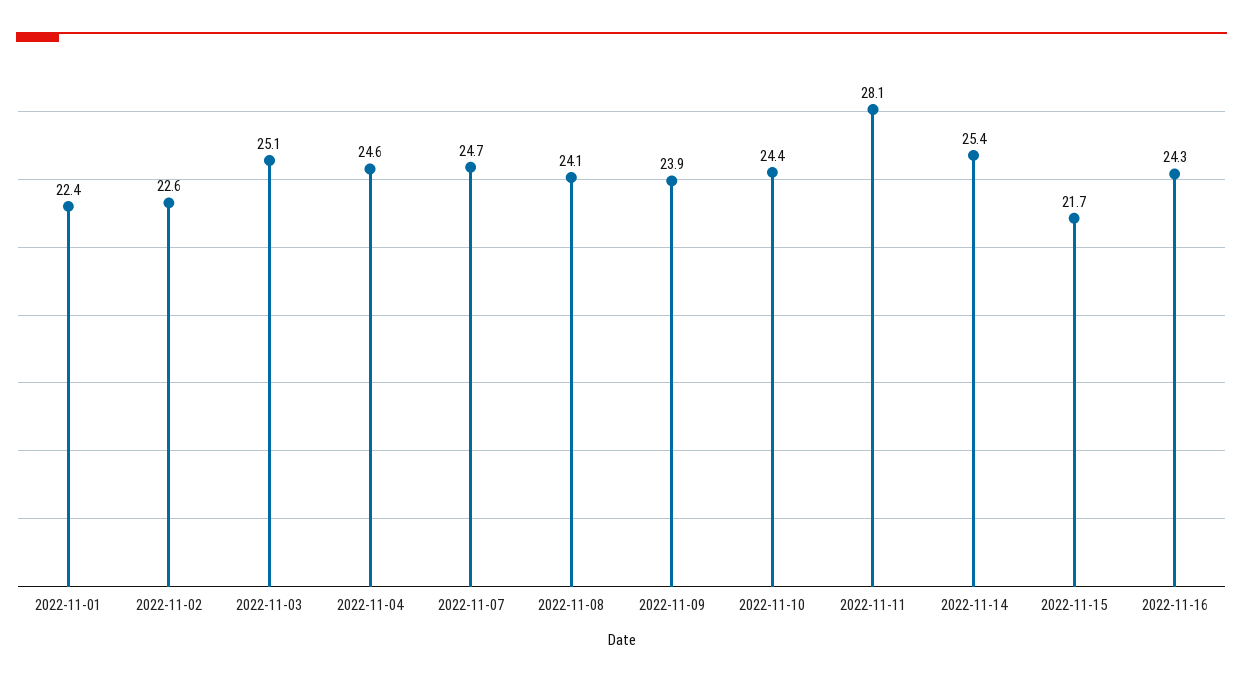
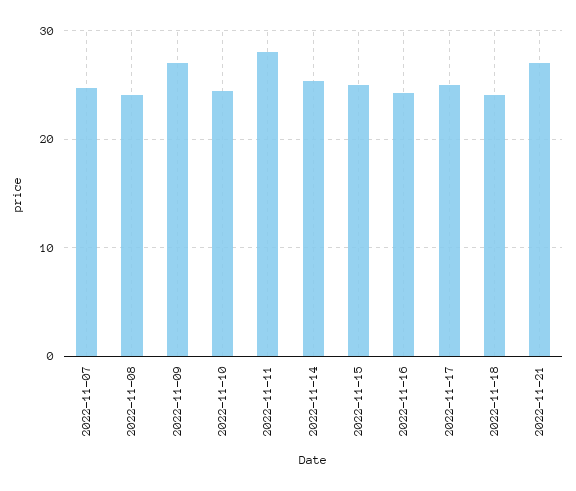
2022-11-01: 22.4 -> none
2022-11-02: 22.6 -> none
2022-11-03: 25.1 -> none
2022-11-04: 24.6 -> none
2022-11-09: 23.9 -> 27
2022-11-15: 21.7 -> 25
2022-11-17: none -> 25
2022-11-18: none -> 24
2022-11-21: none -> 27

